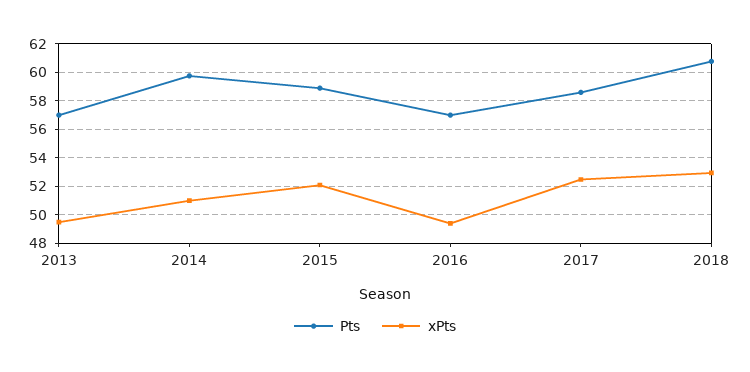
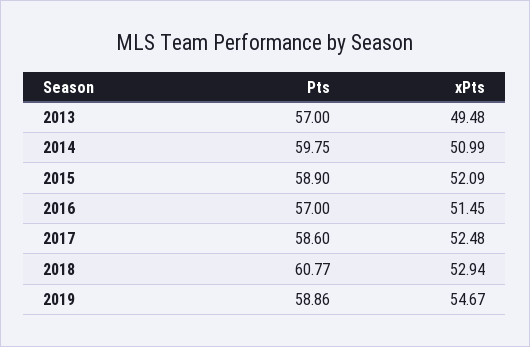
xPts, 2016: 49.5 -> 51.45
Pts, 2019: none -> 58.86
xPts, 2019: none -> 54.67

